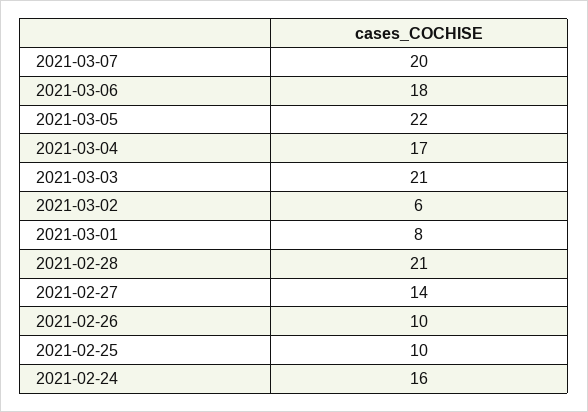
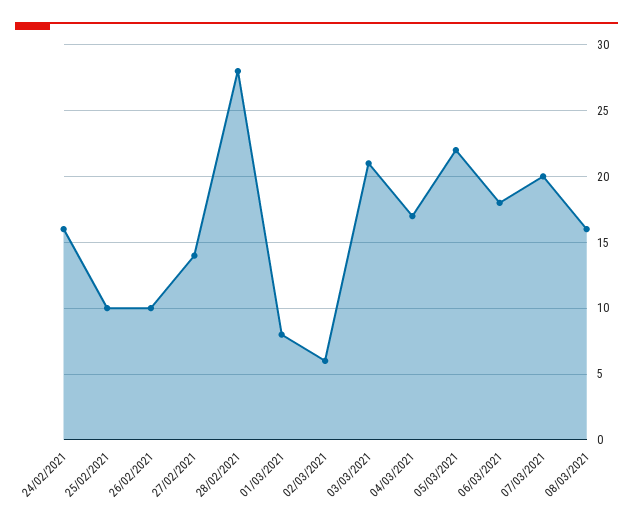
2021-02-28: 21 -> 28
08/03/2021: none -> 16

